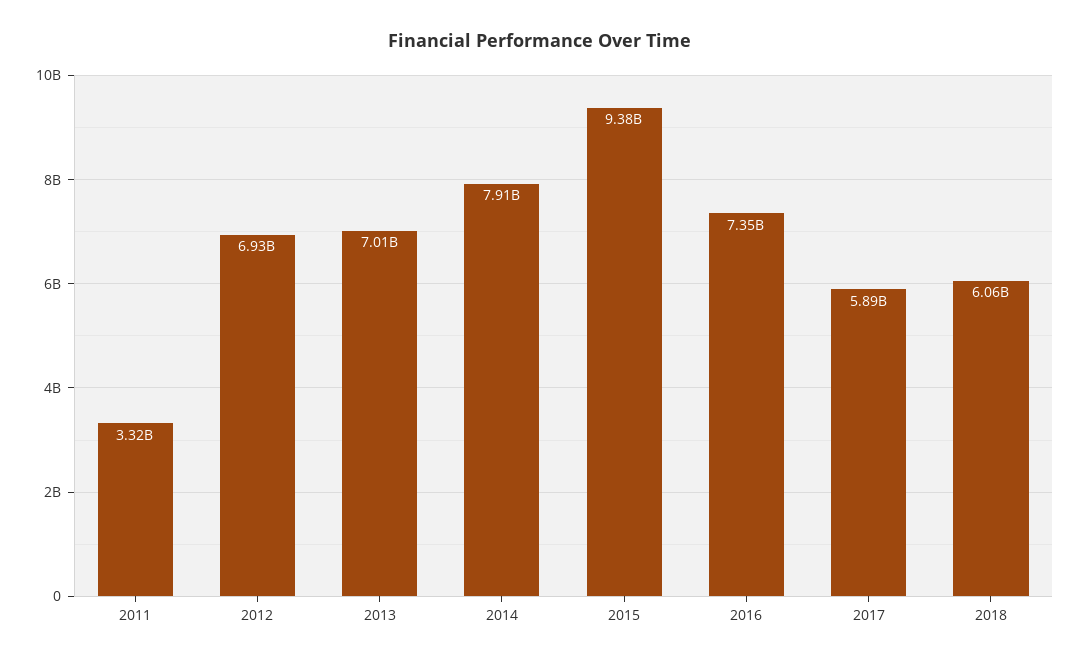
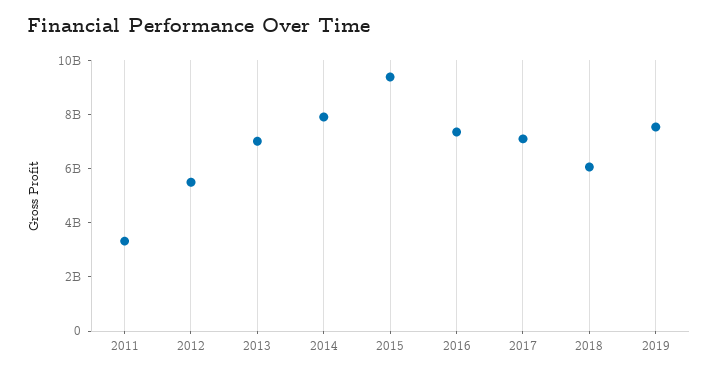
2012: 6930000000 -> 5500000000
2017: 5890000000 -> 7000000000
2019: none -> 7500000000

